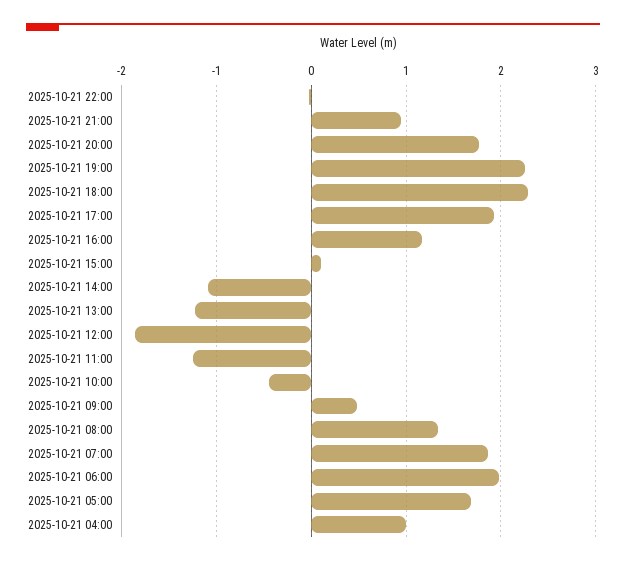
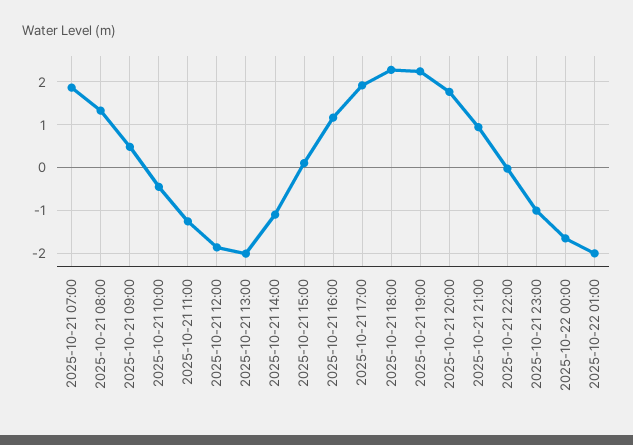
2025-10-21 13:00: -1.2 -> -2
2025-10-21 06:00: 2 -> none
2025-10-21 05:00: 1.7 -> none
2025-10-21 04:00: 1 -> none
2025-10-21 23:00: none -> -1
2025-10-22 00:00: none -> -1.6
2025-10-22 01:00: none -> -2

